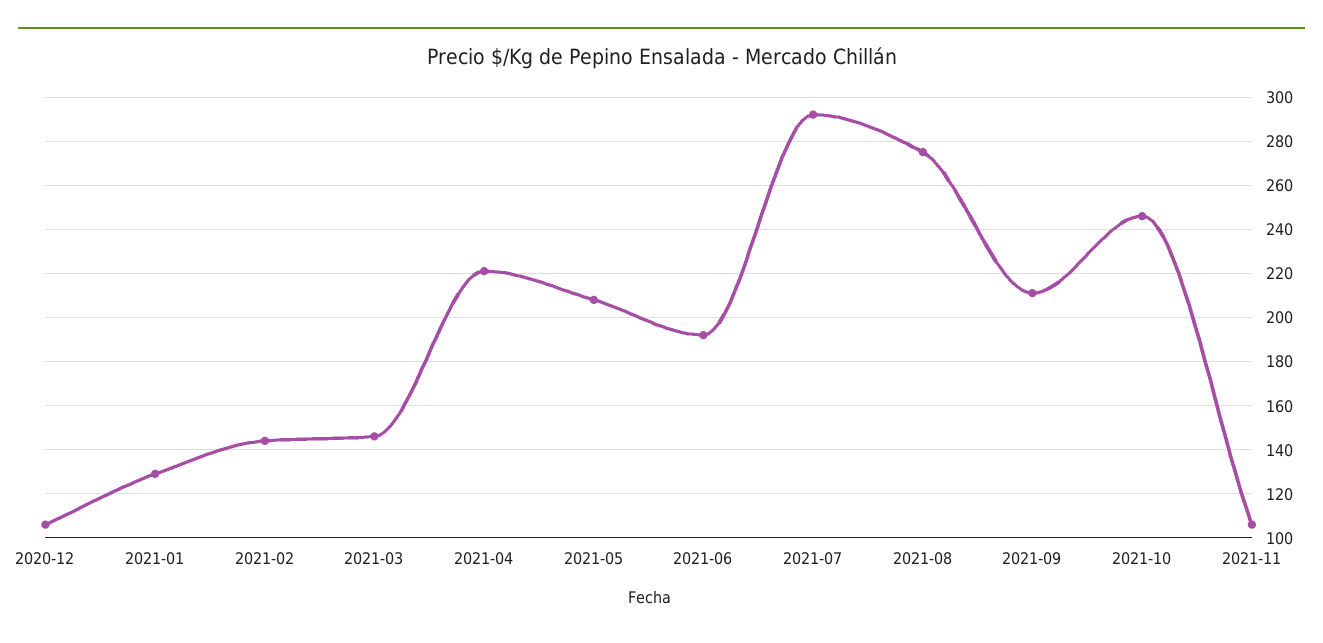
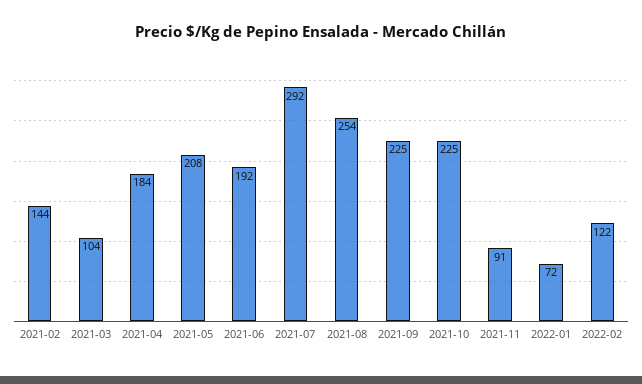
2020-12: 105 -> none
2021-01: 130 -> none
2021-03: 145 -> 104
2021-04: 220 -> 184
2021-08: 275 -> 254
2021-09: 210 -> 225
2021-10: 245 -> 225
2021-11: 105 -> 91
2022-01: none -> 72
2022-02: none -> 122

